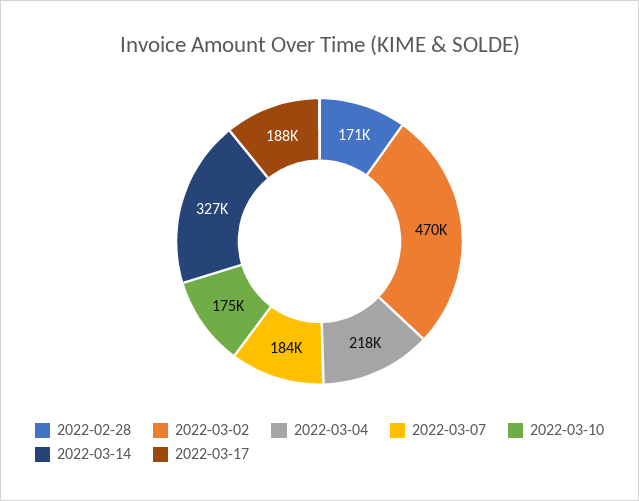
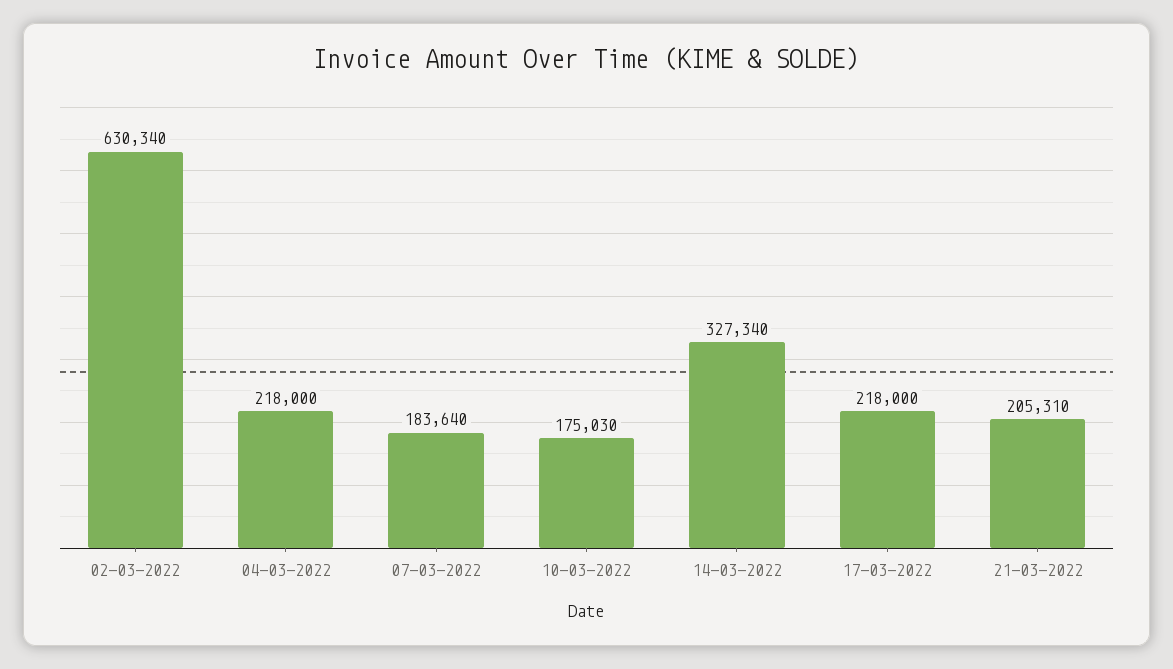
2022-02-28: 171000 -> none
2022-03-02: 470000 -> 630340
2022-03-17: 188000 -> 218000
21-03-2022: none -> 205310

